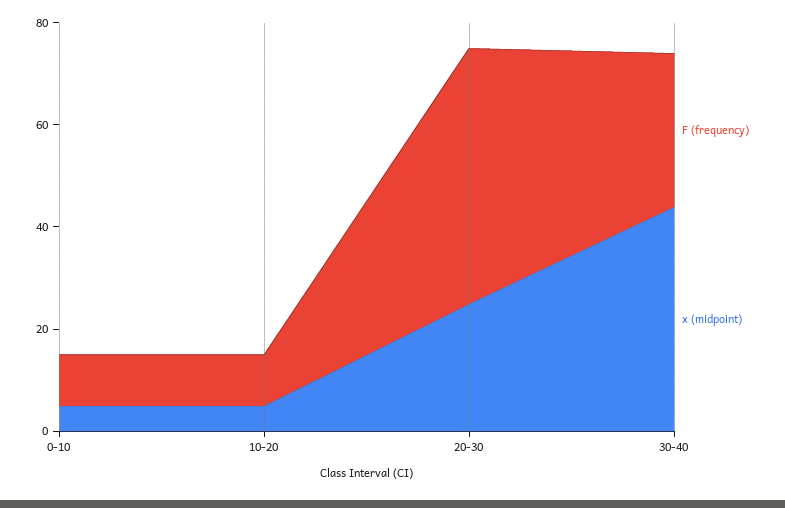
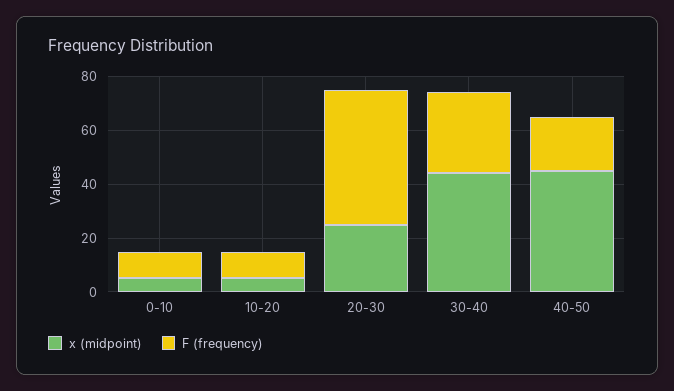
x (midpoint), 40-50: none -> 45
F (frequency), 40-50: none -> 20

